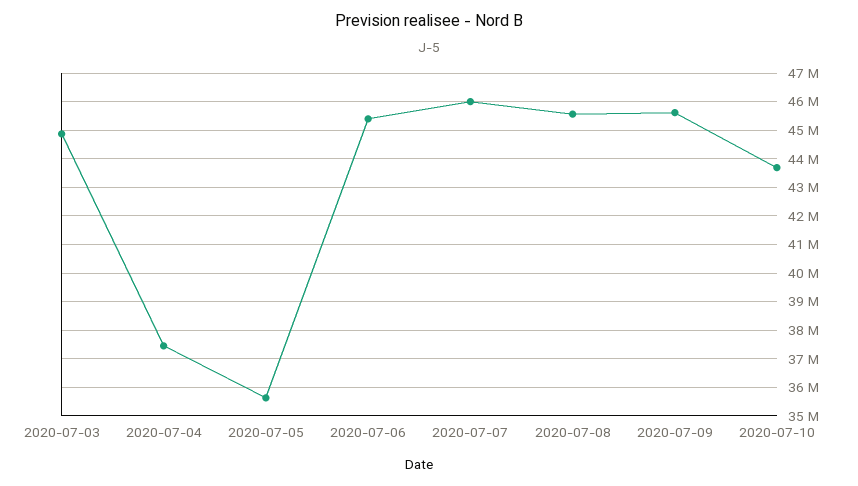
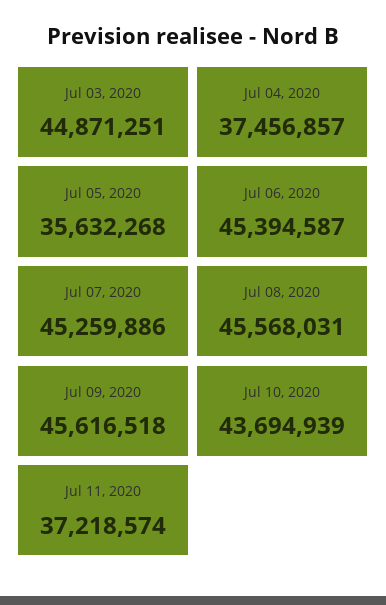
2020-07-07: 46000000 -> 45259886
Jul 11, 2020: none -> 37218574

